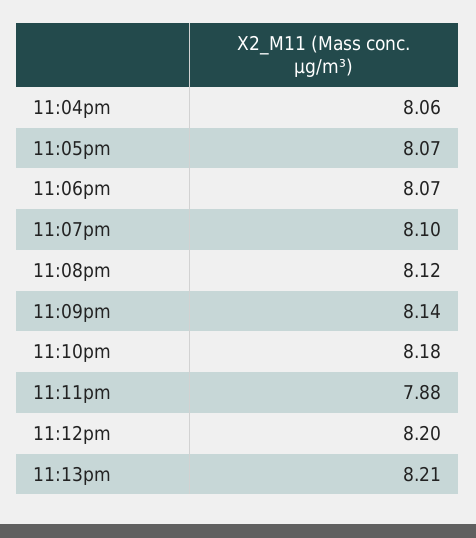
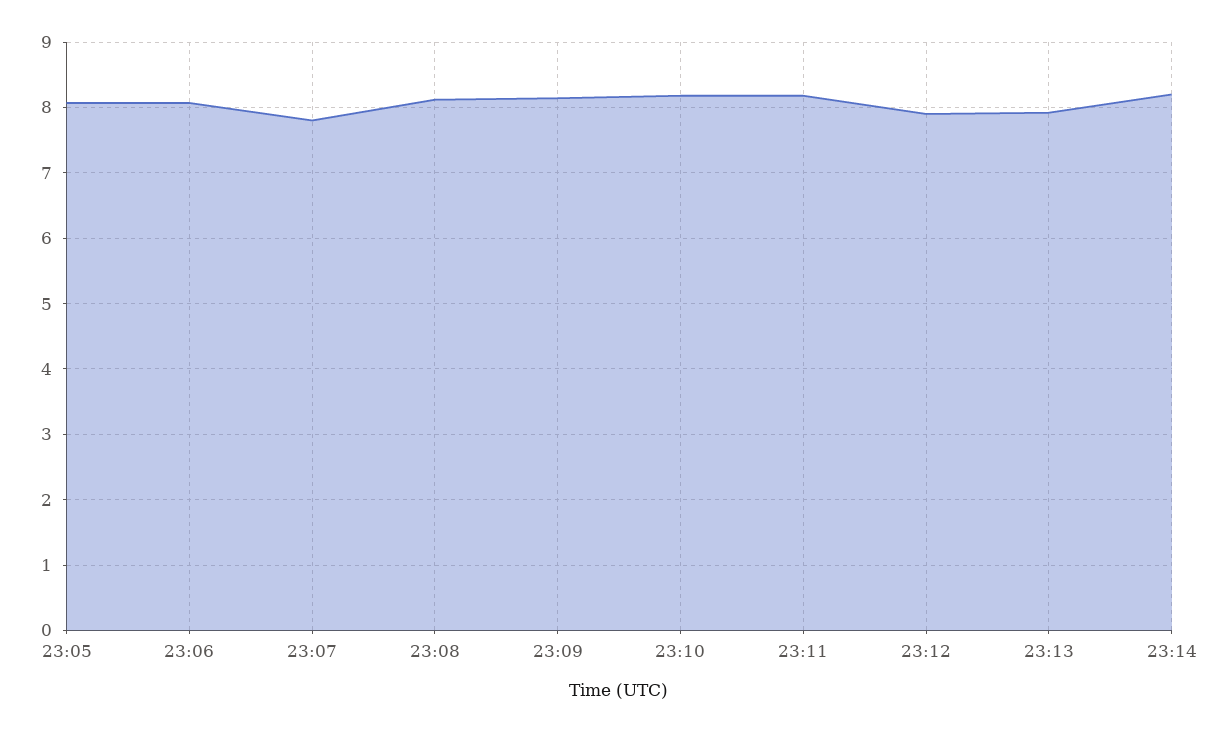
11:04pm: 8.06 -> none
11:07pm: 8.1 -> 7.8
11:11pm: 7.88 -> 8.2
11:12pm: 8.2 -> 7.9
11:13pm: 8.21 -> 7.9
23:14: none -> 8.2

